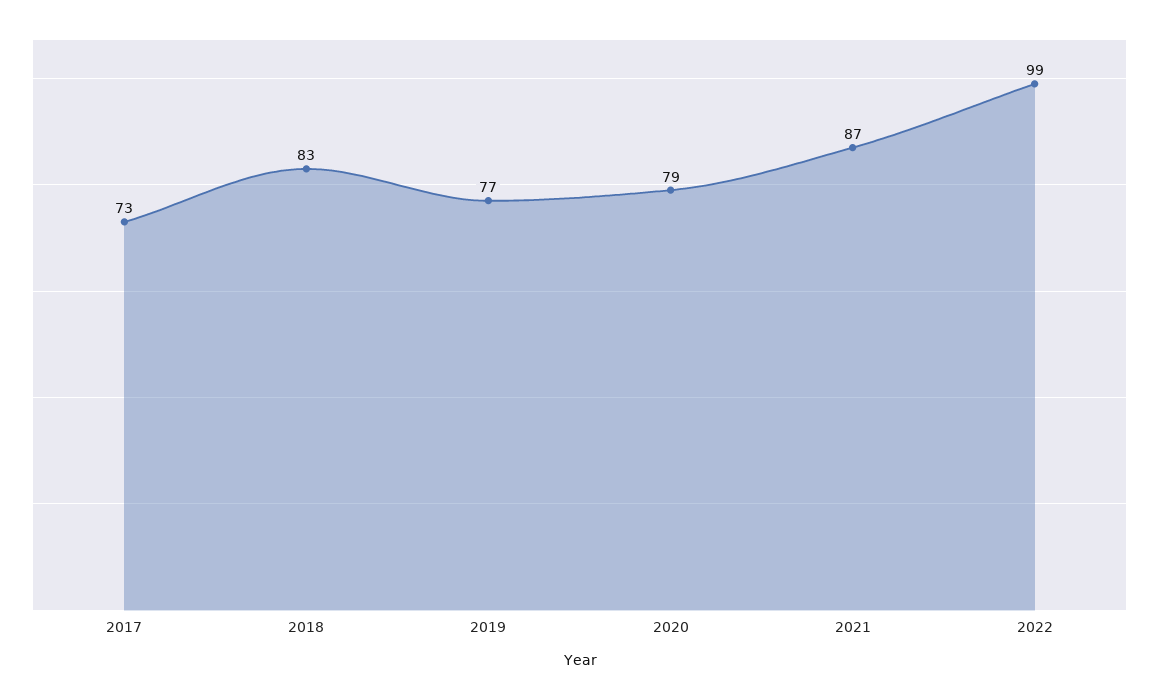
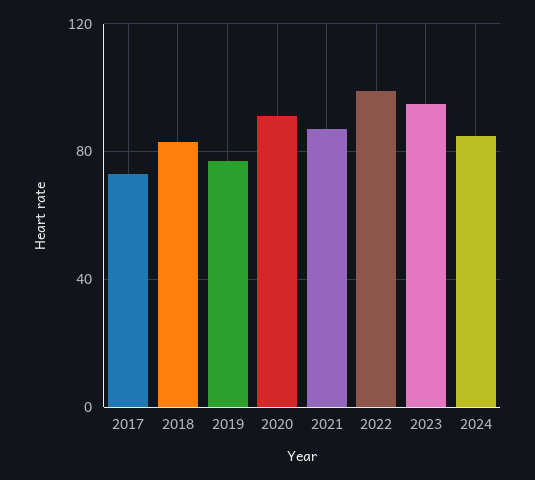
2020: 79 -> 90
2023: none -> 95
2024: none -> 85

